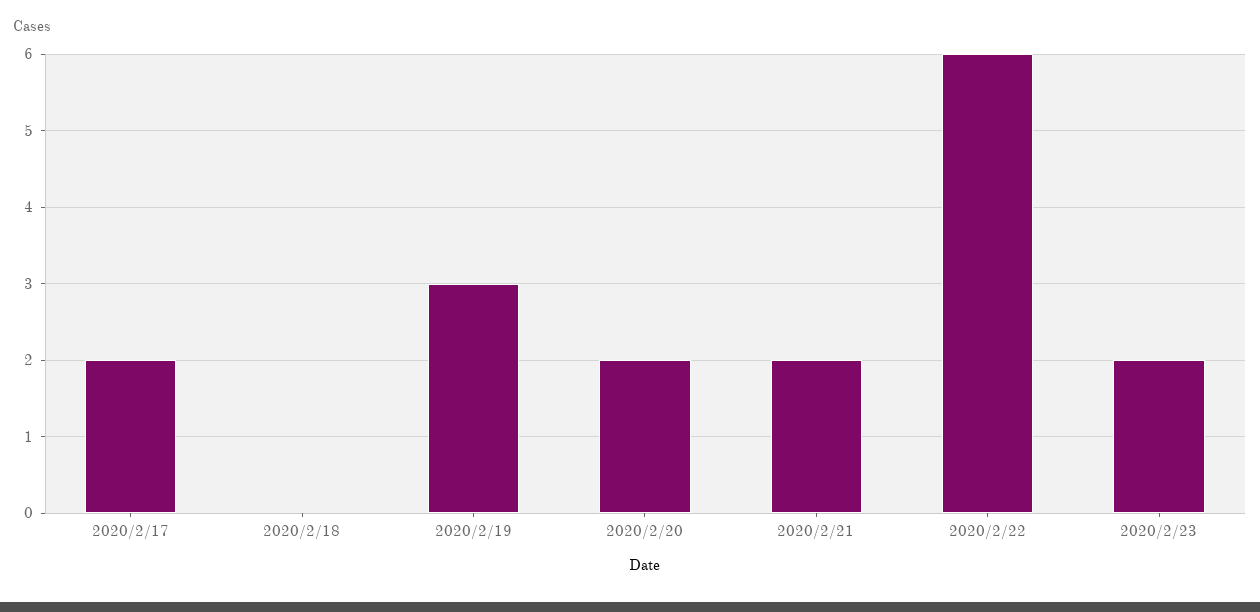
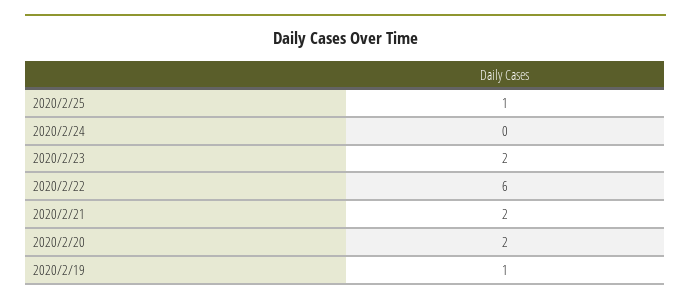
2020/2/17: 2 -> none
2020/2/18: 0 -> none
2020/2/19: 3 -> 1
2020/2/25: none -> 1
2020/2/24: none -> 0

